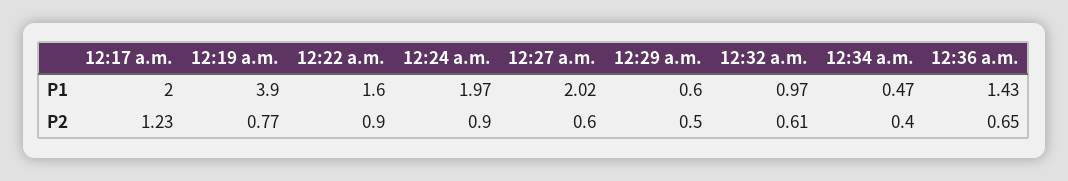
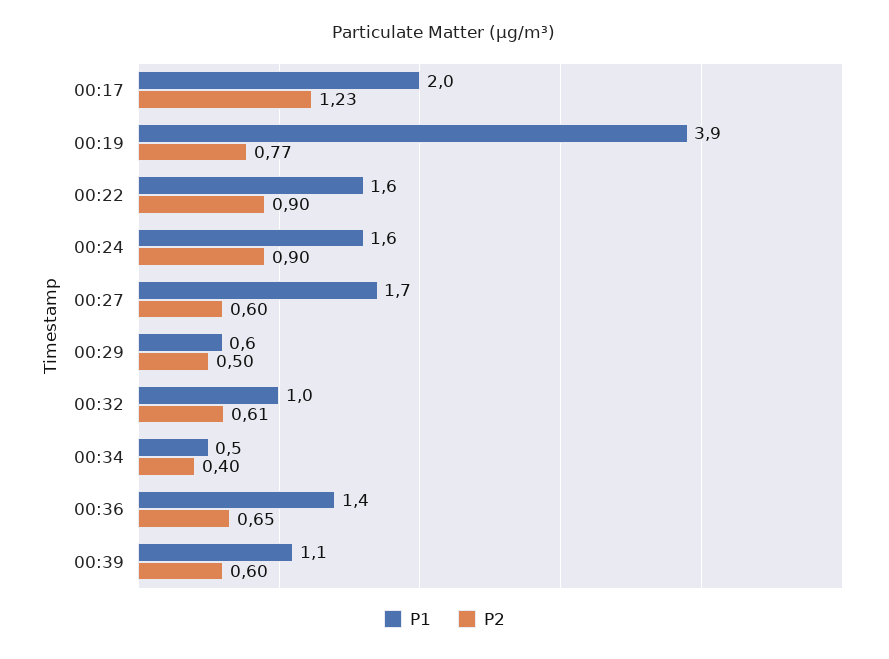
P1, 12:24 a.m.: 1.97 -> 1.6
P1, 12:27 a.m.: 2.02 -> 1.7
P1, 00:39: none -> 1.1
P2, 00:39: none -> 0.6

